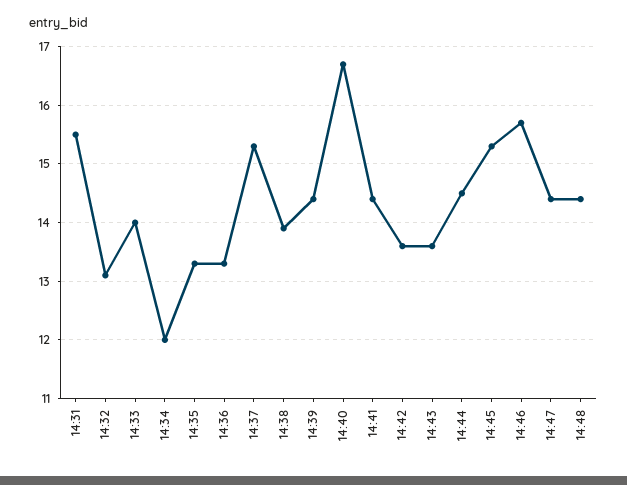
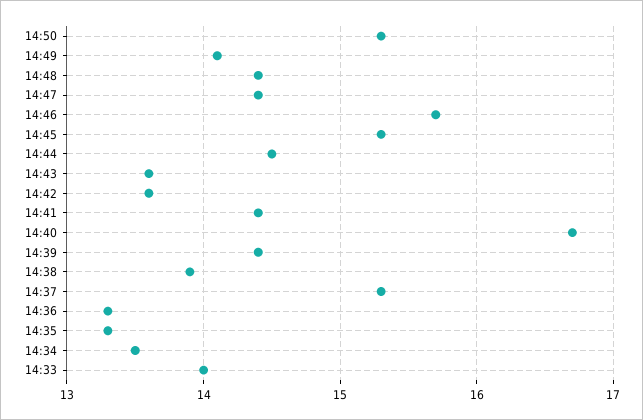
14:31: 15.5 -> none
14:32: 13 -> none
14:34: 12 -> 13.5
14:50: none -> 15.3
14:49: none -> 14.1

